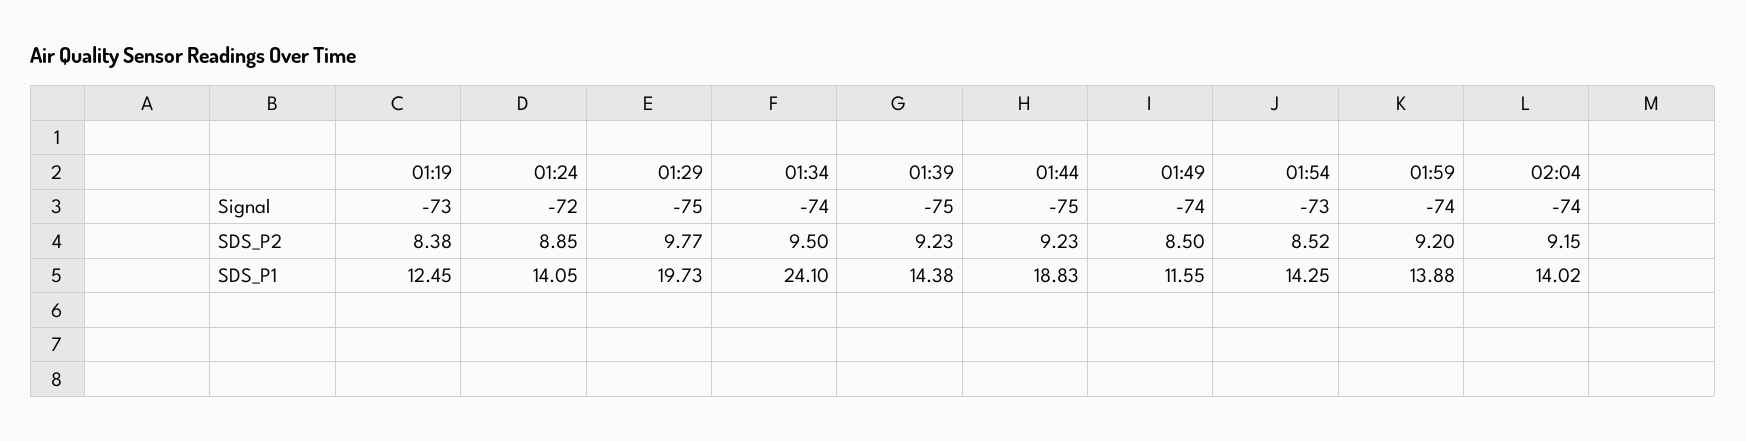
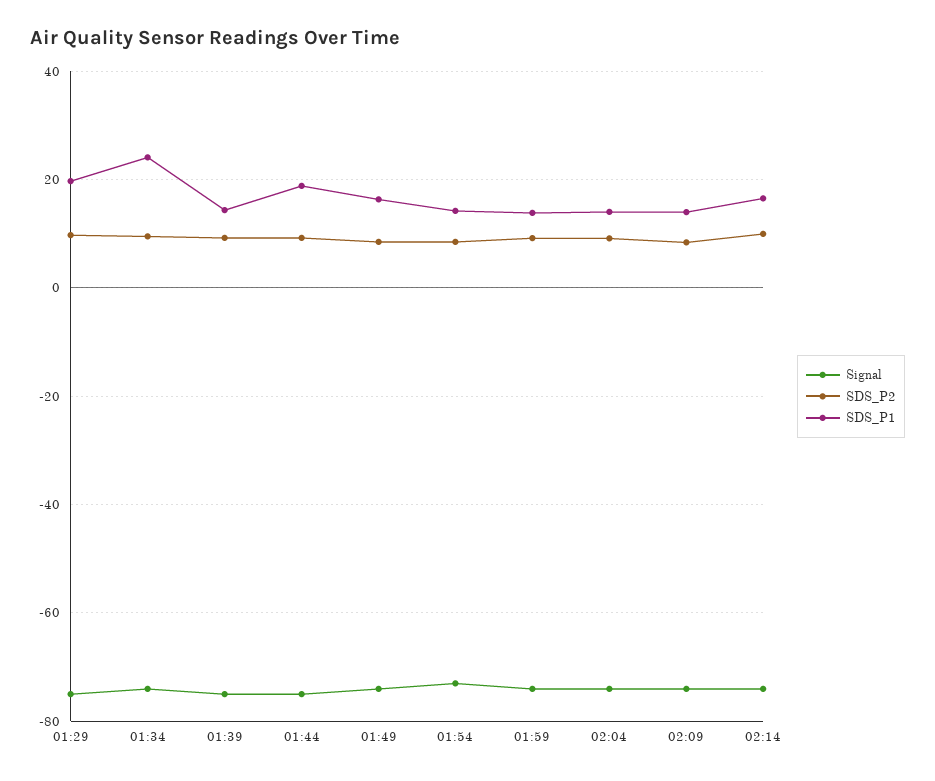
Signal, 01:19: -73 -> none
Signal, 01:24: -72 -> none
SDS_P2, 01:19: 8.38 -> none
SDS_P2, 01:24: 8.85 -> none
SDS_P1, 01:19: 12.45 -> none
SDS_P1, 01:24: 14.05 -> none
SDS_P1, 01:49: 11.55 -> 16
Signal, 02:09: none -> -74
SDS_P2, 02:09: none -> 8
SDS_P1, 02:09: none -> 14
Signal, 02:14: none -> -74
SDS_P2, 02:14: none -> 10
SDS_P1, 02:14: none -> 16

